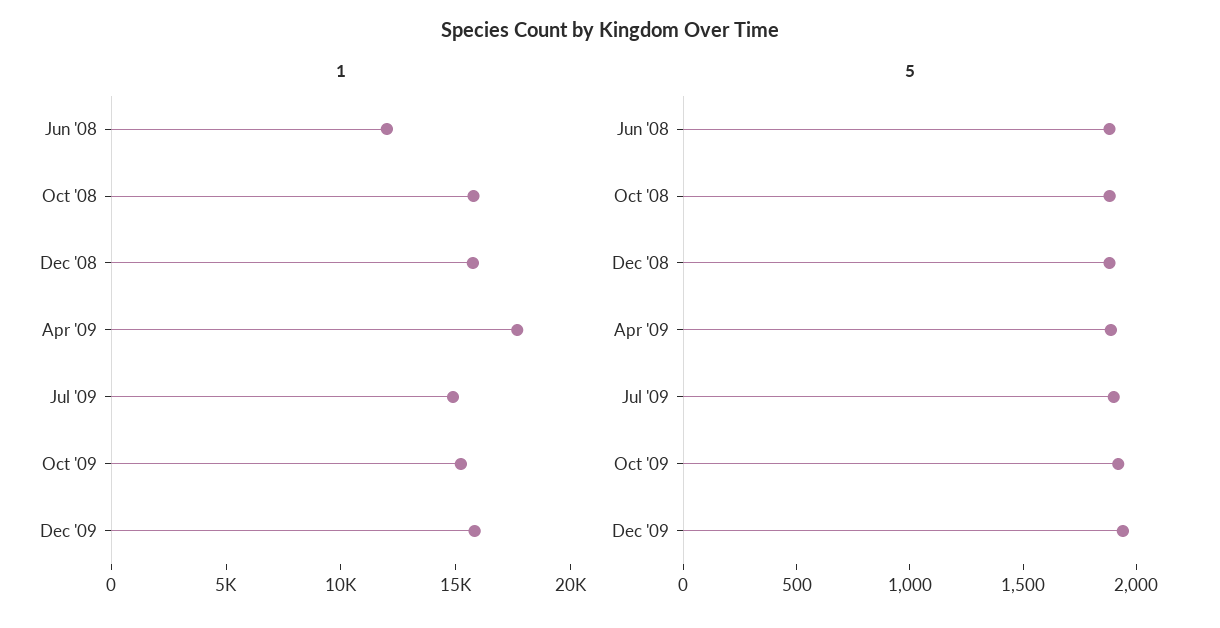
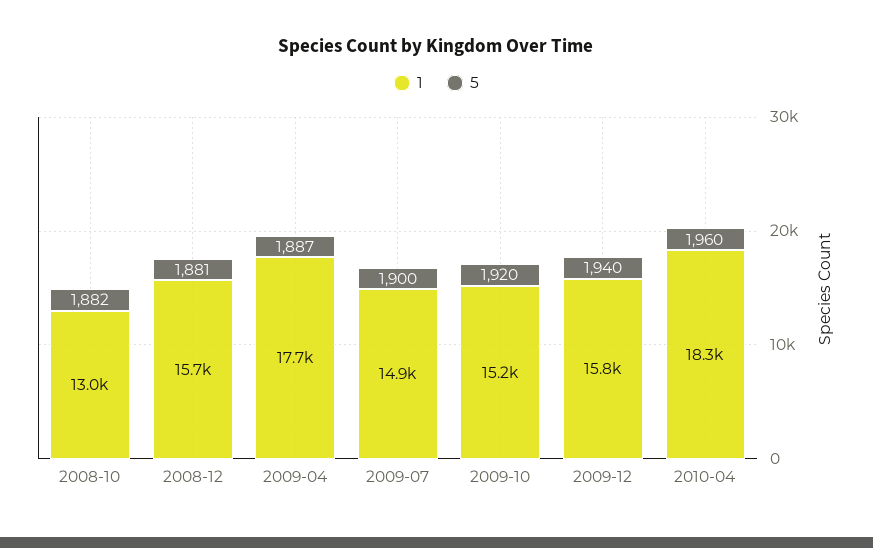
1, Jun '08: 12000 -> none
1, Oct '08: 16000 -> 13000
5, Jun '08: 1900 -> none
1, 2010-04: none -> 18300
5, 2010-04: none -> 1960

